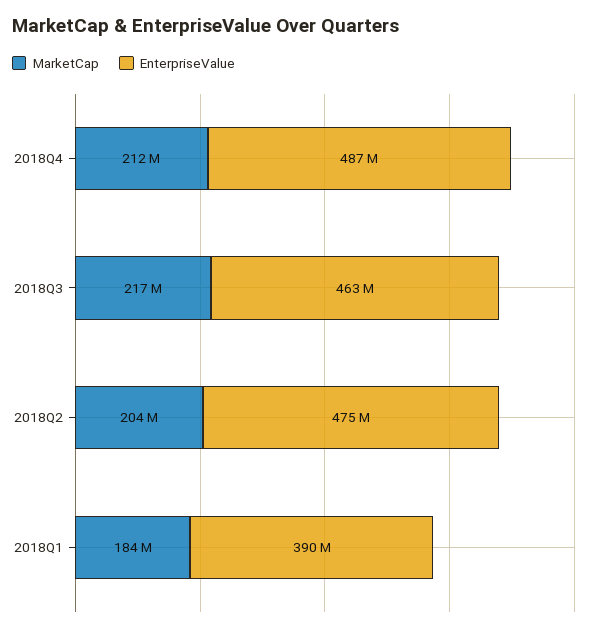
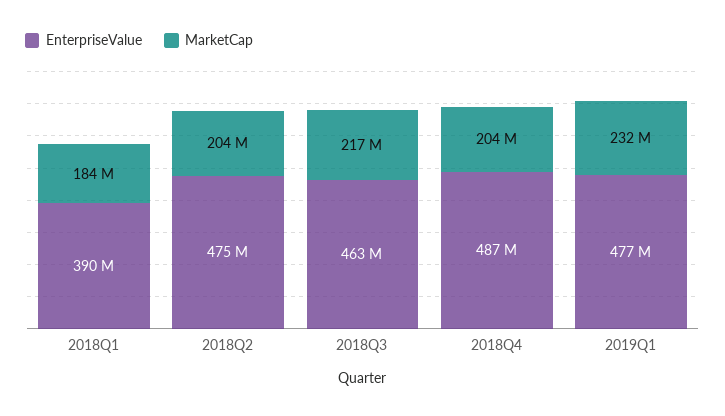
MarketCap, 2018Q4: 212000000 -> 204000000
EnterpriseValue, 2019Q1: none -> 477000000
MarketCap, 2019Q1: none -> 232000000

